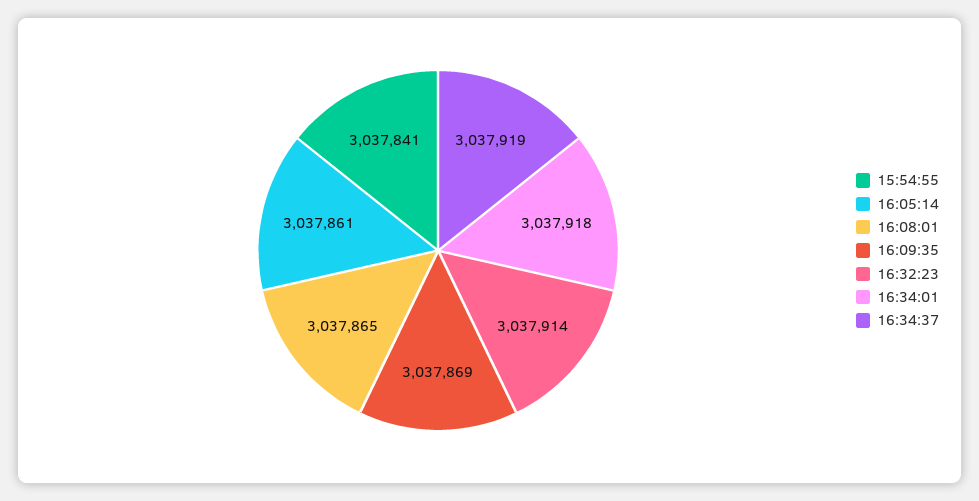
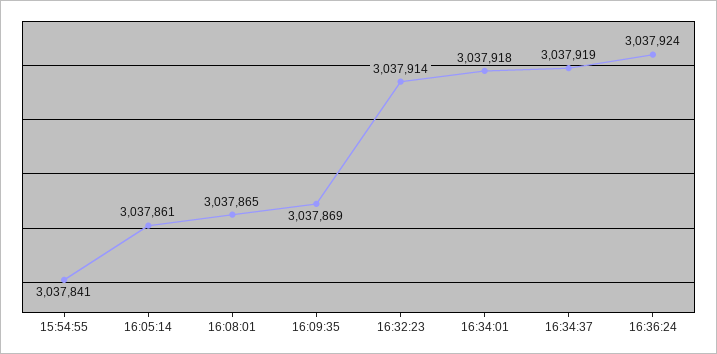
16:36:24: none -> 3037924

